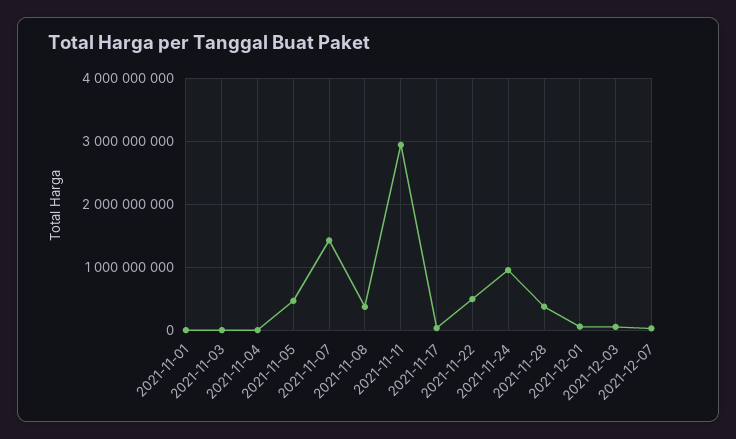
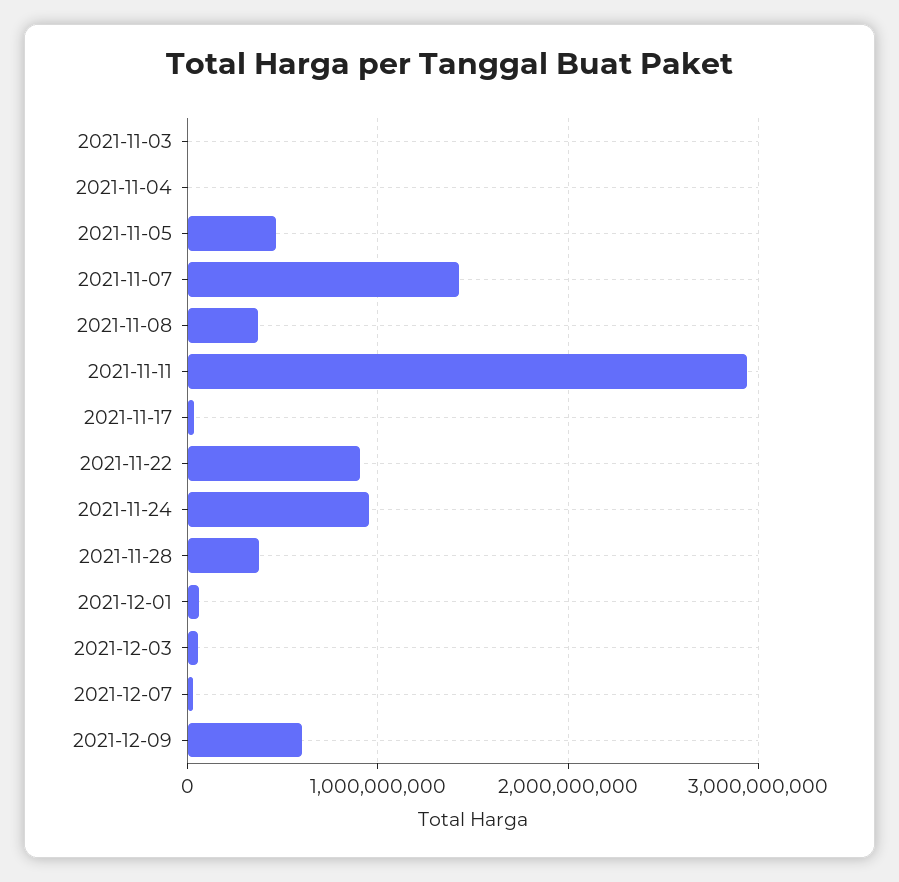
2021-11-01: 0 -> none
2021-11-22: 500000000 -> 900000000
2021-12-09: none -> 600000000

